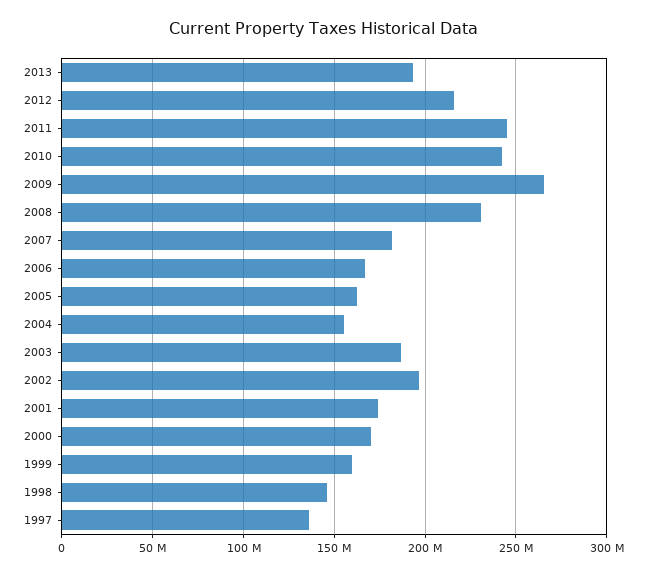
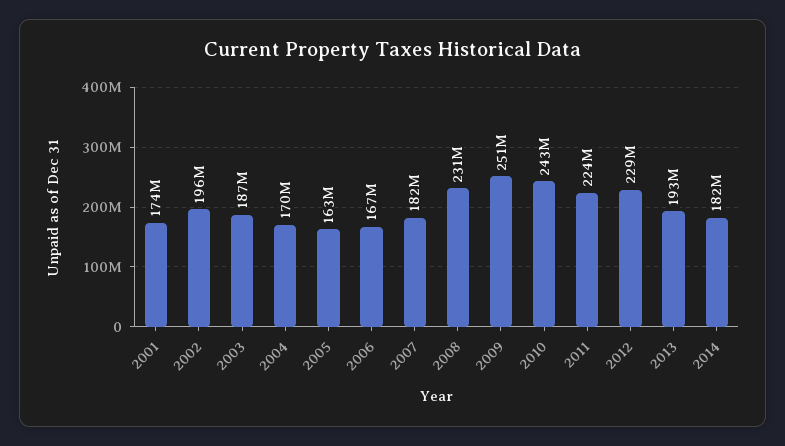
2012: 215000000 -> 229000000
2011: 245000000 -> 224000000
2009: 265000000 -> 251000000
2004: 155000000 -> 170000000
2000: 170000000 -> none
1999: 160000000 -> none
1998: 145000000 -> none
1997: 135000000 -> none
2014: none -> 182000000

